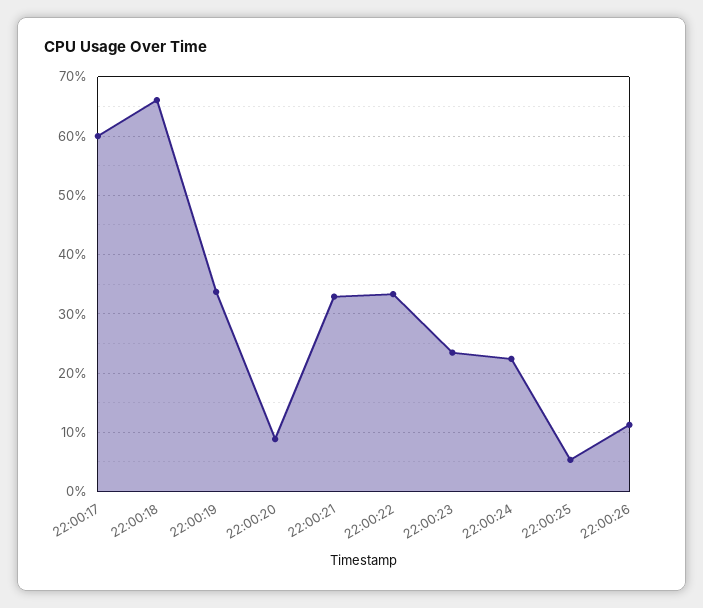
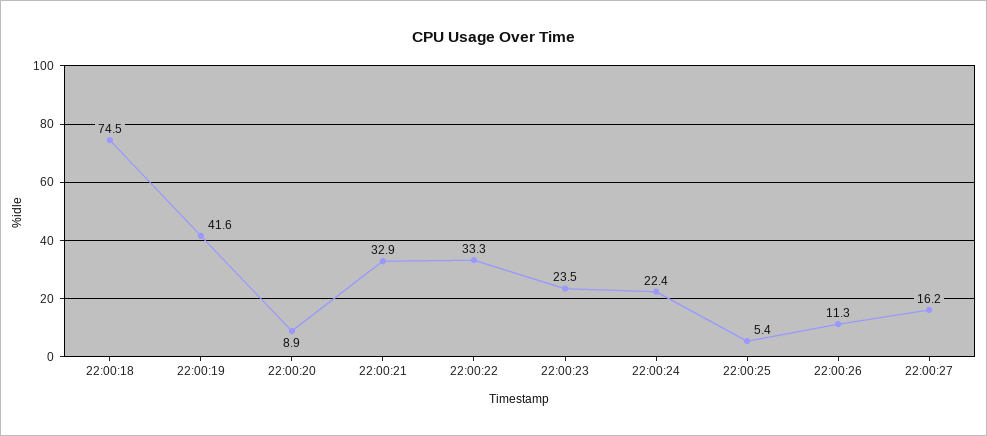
22:00:17: 60 -> none
22:00:18: 66 -> 74.5
22:00:19: 34 -> 41.6
22:00:27: none -> 16.2

